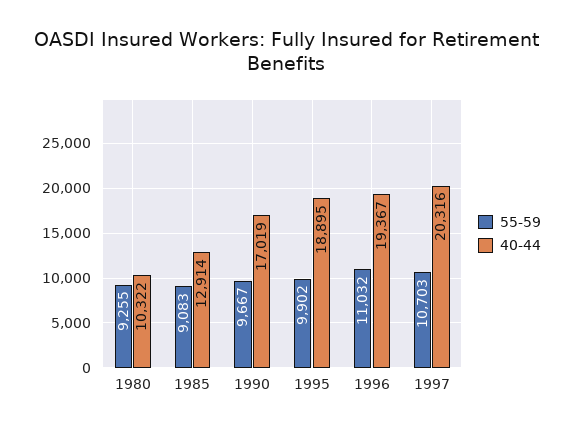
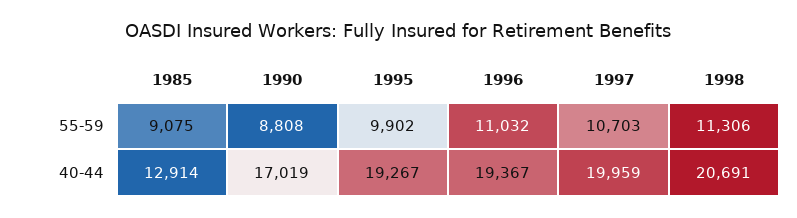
55-59, 1980: 9255 -> none
40-44, 1980: 10322 -> none
55-59, 1985: 9083 -> 9075
55-59, 1990: 9667 -> 8808
40-44, 1995: 18895 -> 19267
40-44, 1997: 20316 -> 19959
55-59, 1998: none -> 11306
40-44, 1998: none -> 20691

